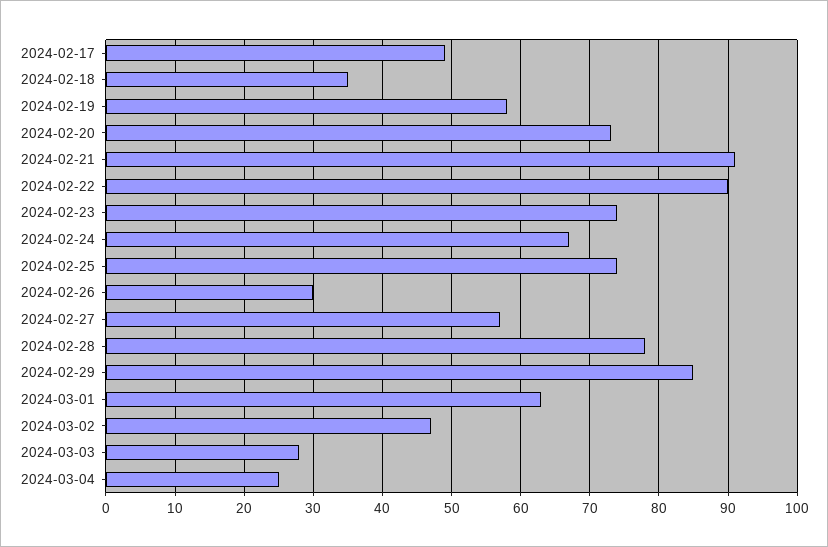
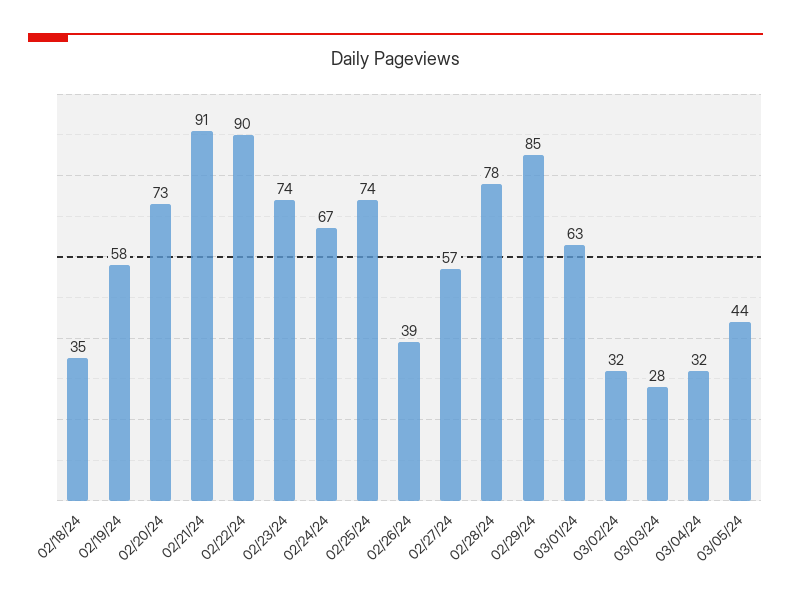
2024-02-17: 49 -> none
2024-02-26: 30 -> 39
2024-03-02: 47 -> 32
2024-03-04: 25 -> 32
03/05/24: none -> 44

